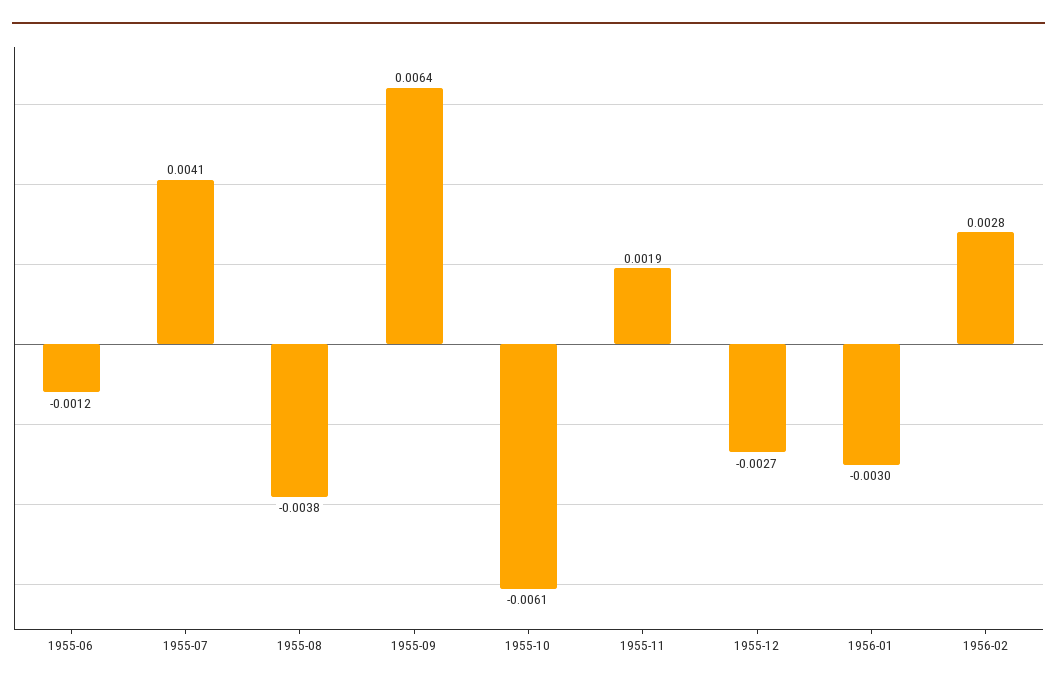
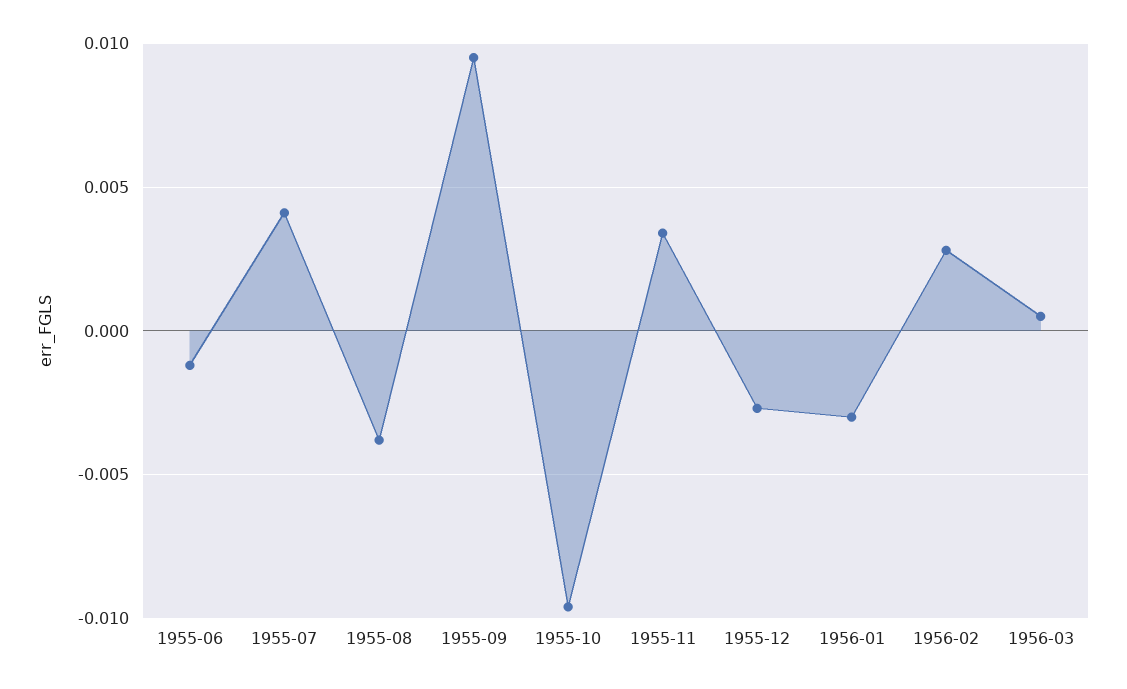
1955-09: 0.0064 -> 0.0095
1955-10: -0.0061 -> -0.0095
1955-11: 0.0019 -> 0.0035
1956-03: none -> 0.0005

